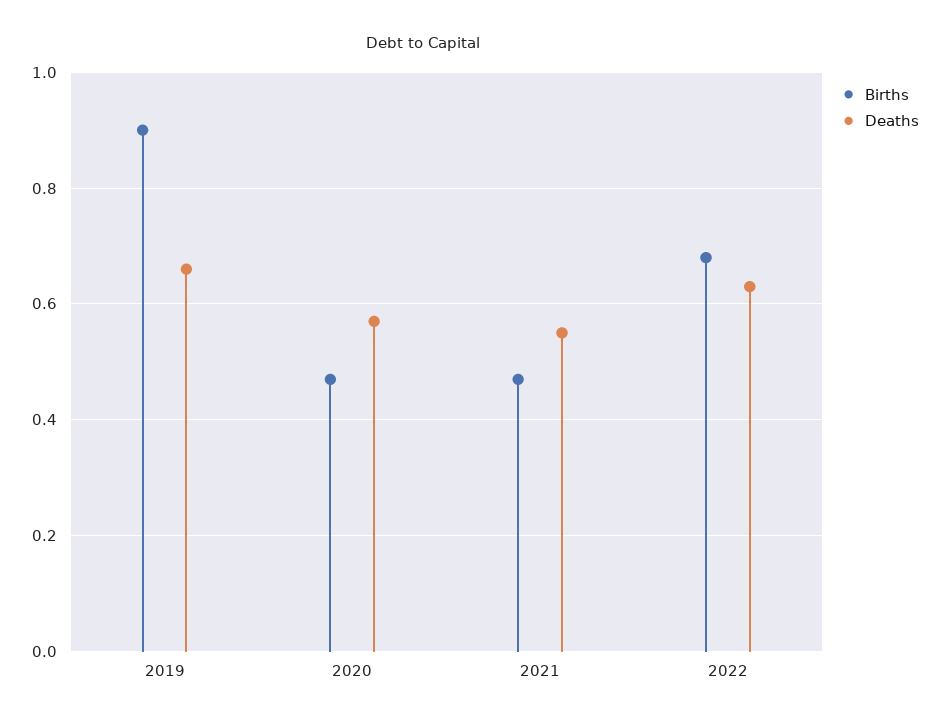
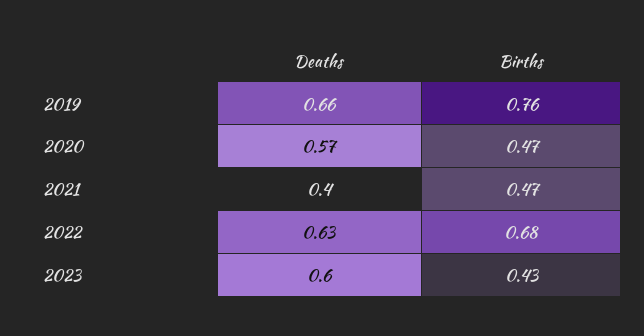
Births, 2019: 0.9 -> 0.76
Deaths, 2021: 0.55 -> 0.4
Deaths, 2023: none -> 0.6
Births, 2023: none -> 0.43

